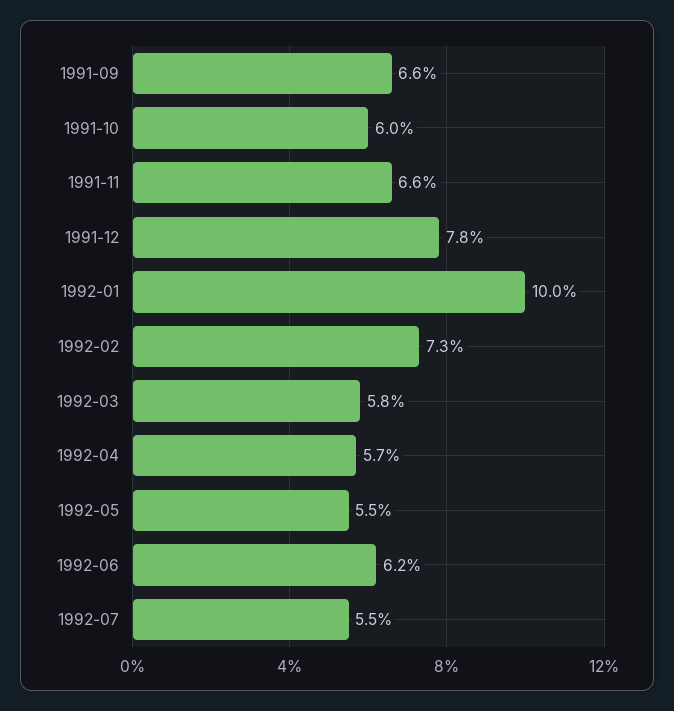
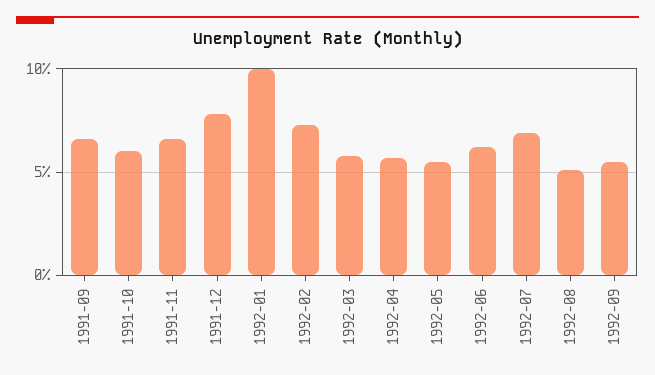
1992-07: 5.5 -> 7
1992-08: none -> 5
1992-09: none -> 5.5

